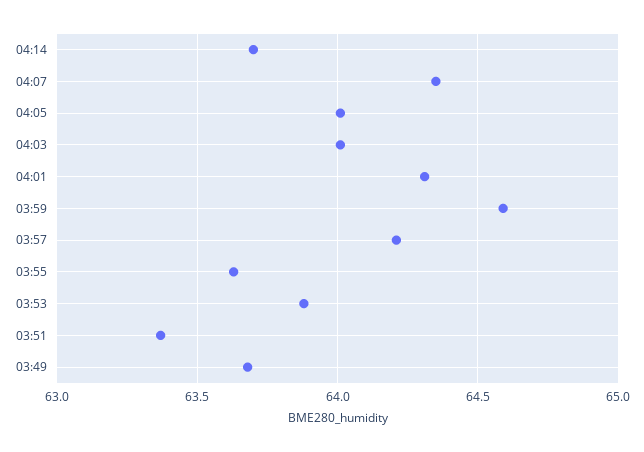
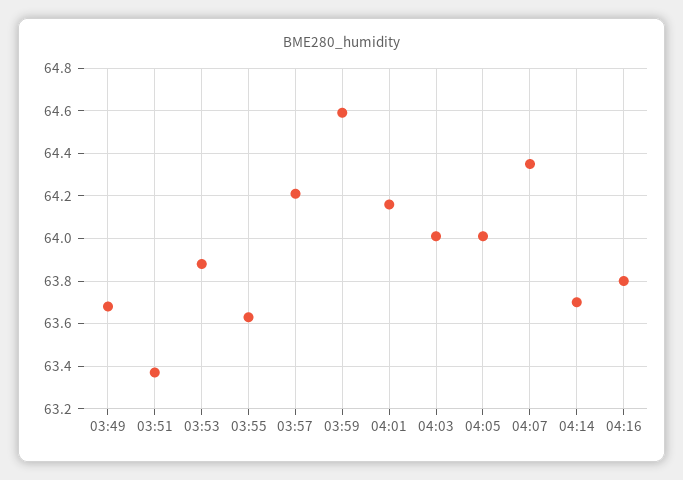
04:01: 64.3 -> 64.15
04:16: none -> 63.8

